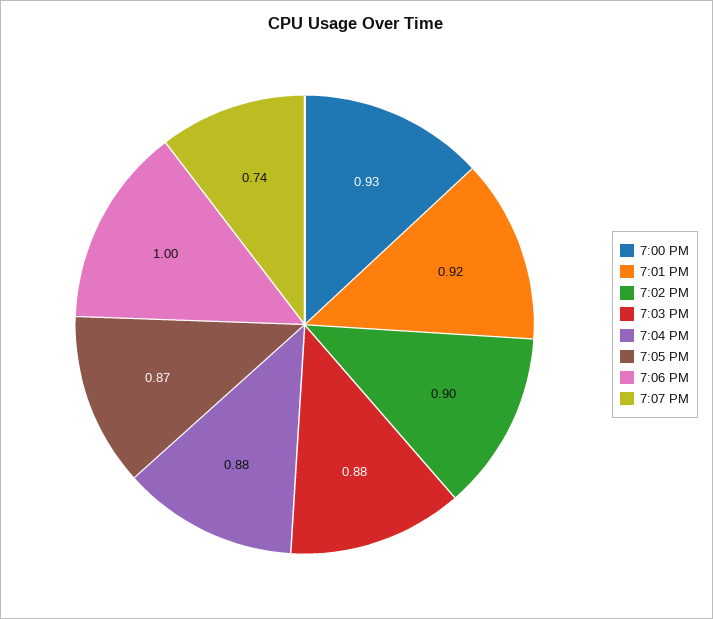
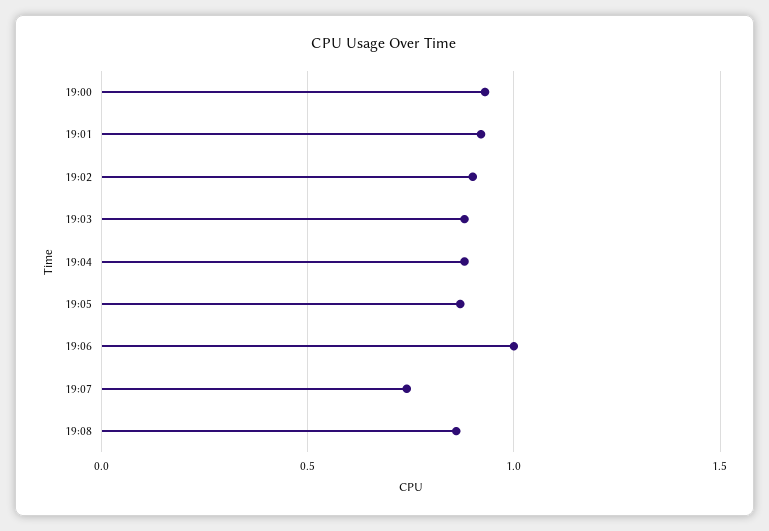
19:08: none -> 0.85

